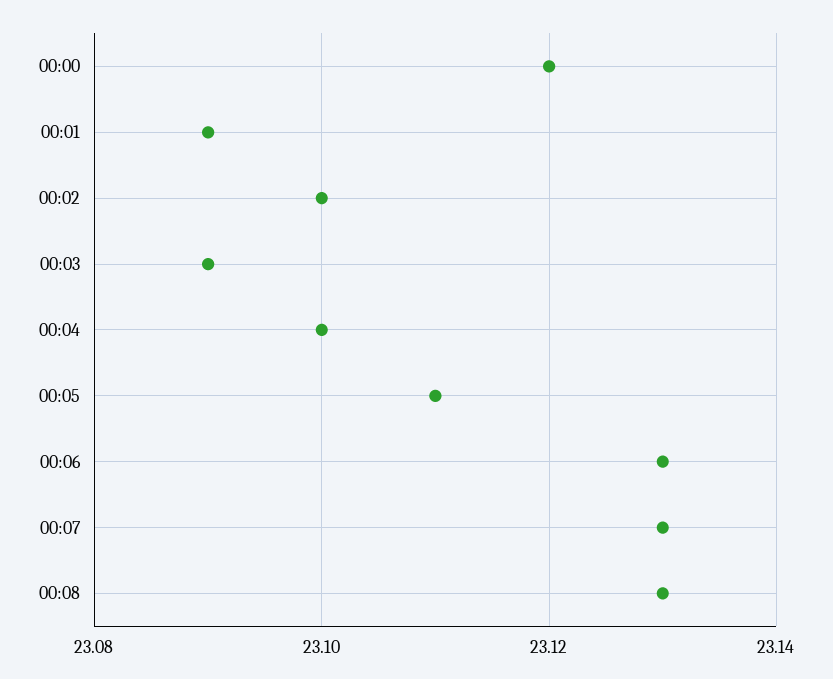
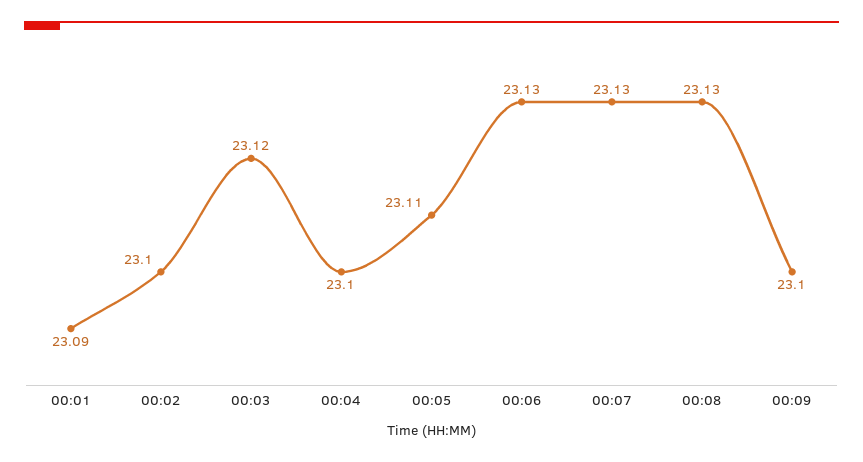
00:00: 23.12 -> none
00:03: 23.09 -> 23.12
00:09: none -> 23.1

